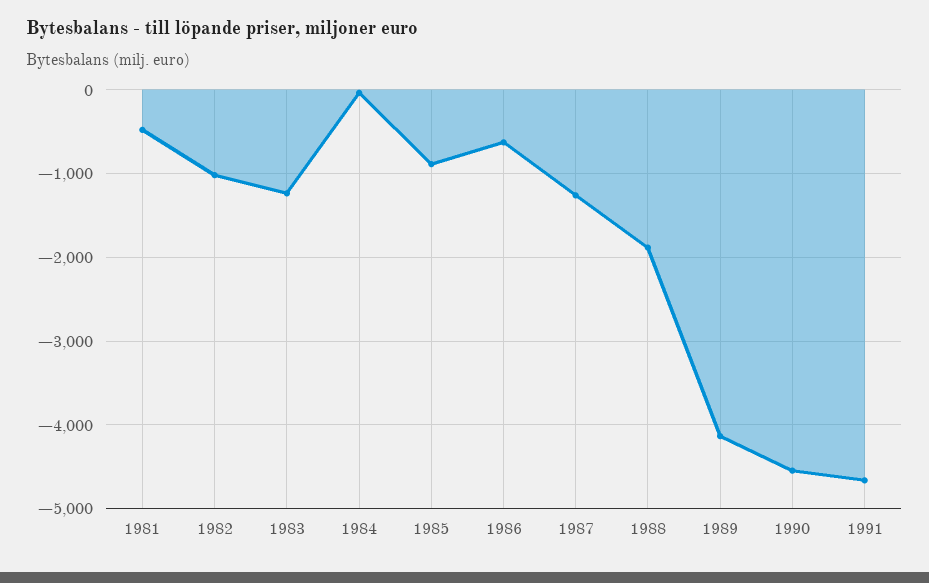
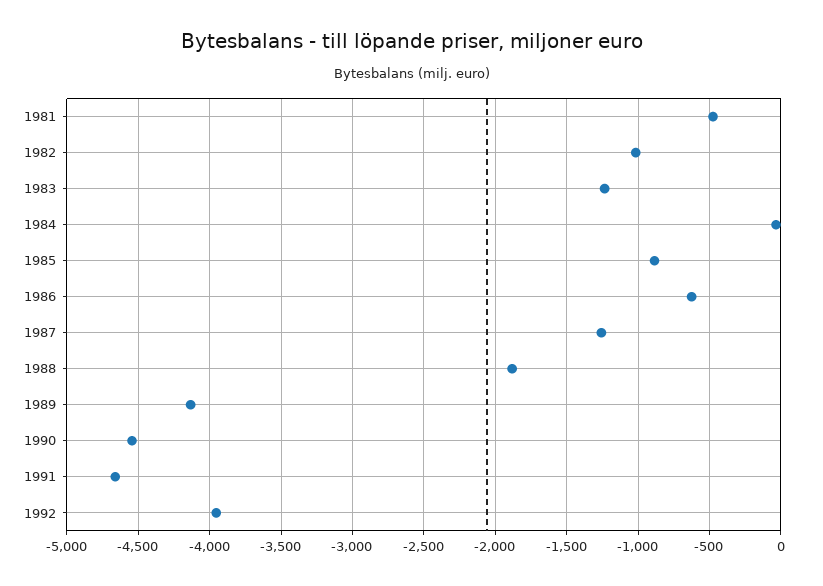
1992: none -> -3950

